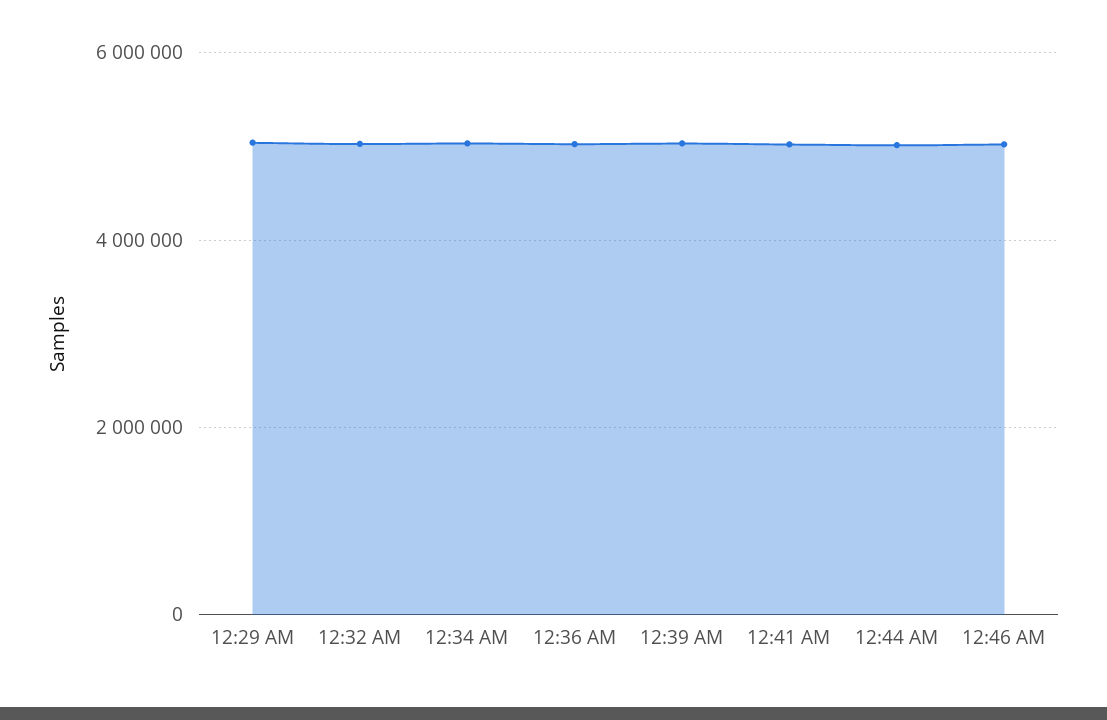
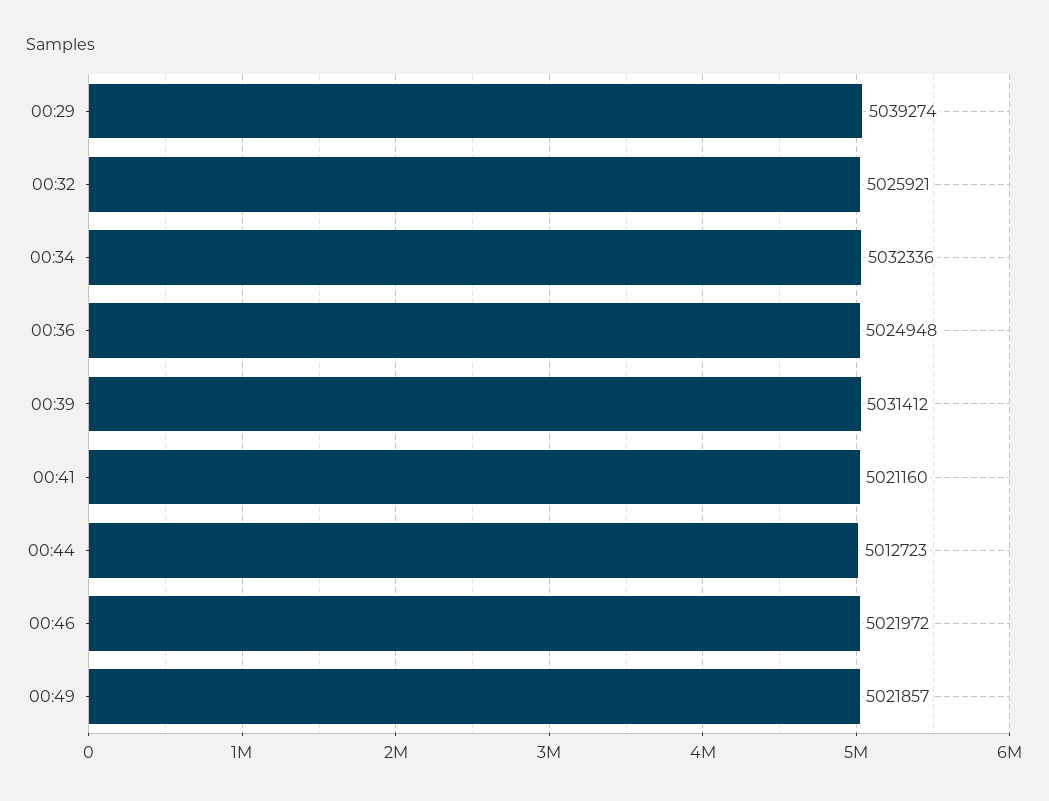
00:49: none -> 5021857

